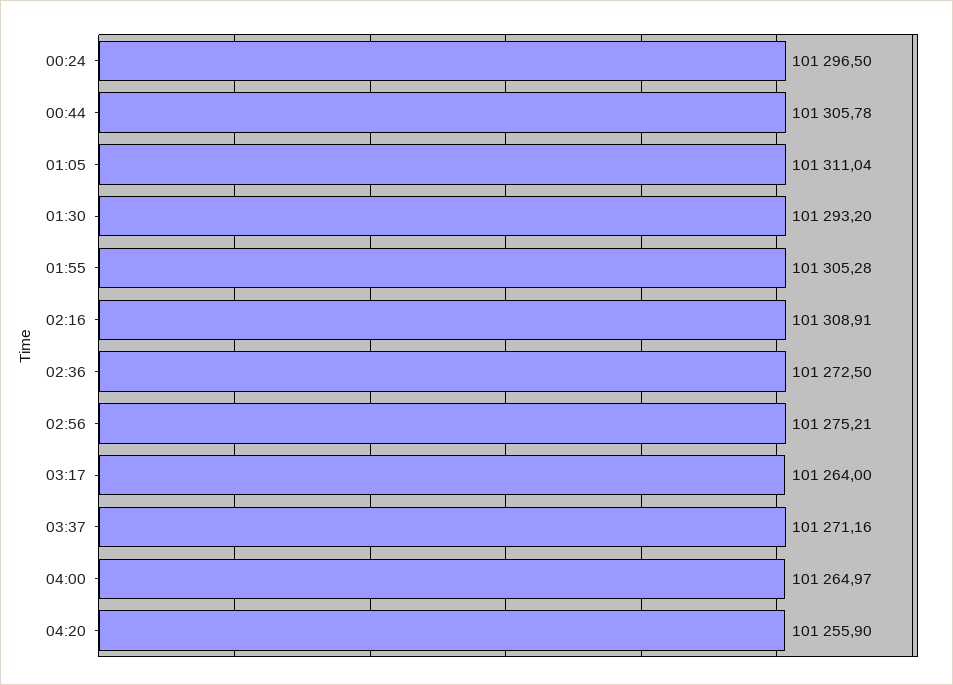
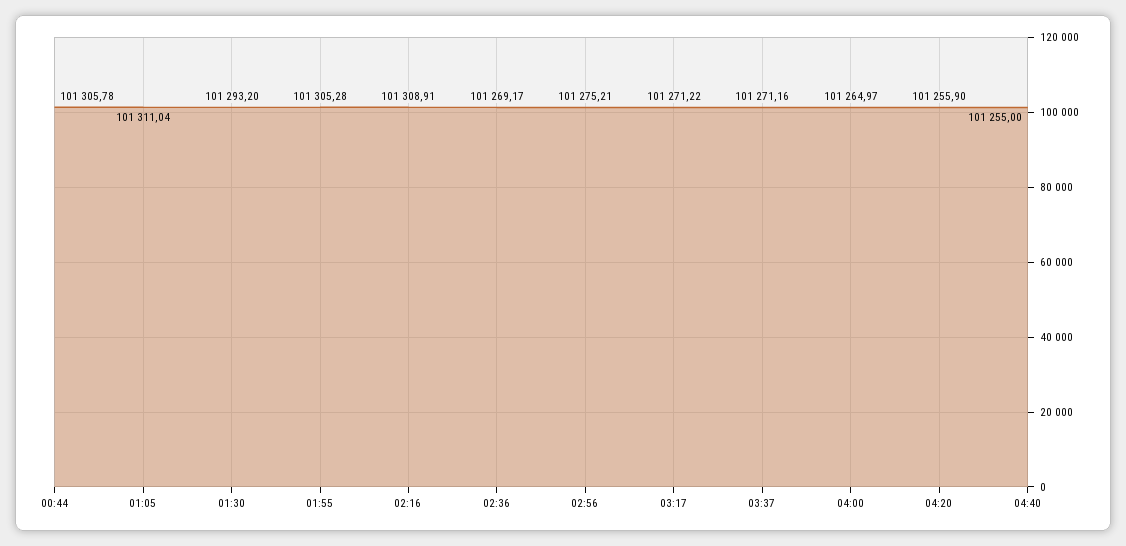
00:24: 101296.5 -> none
02:36: 101272.5 -> 101269.17
03:17: 101264 -> 101271.22
04:40: none -> 101255

